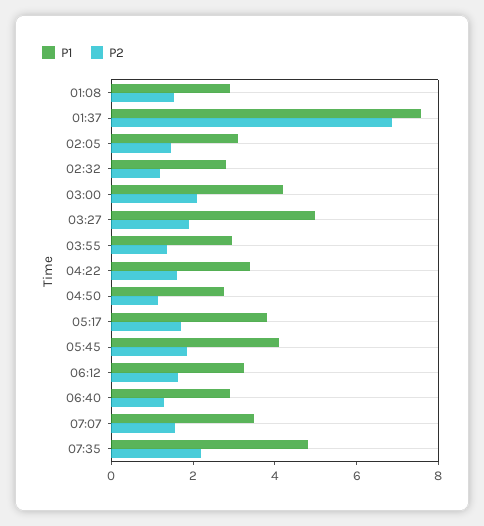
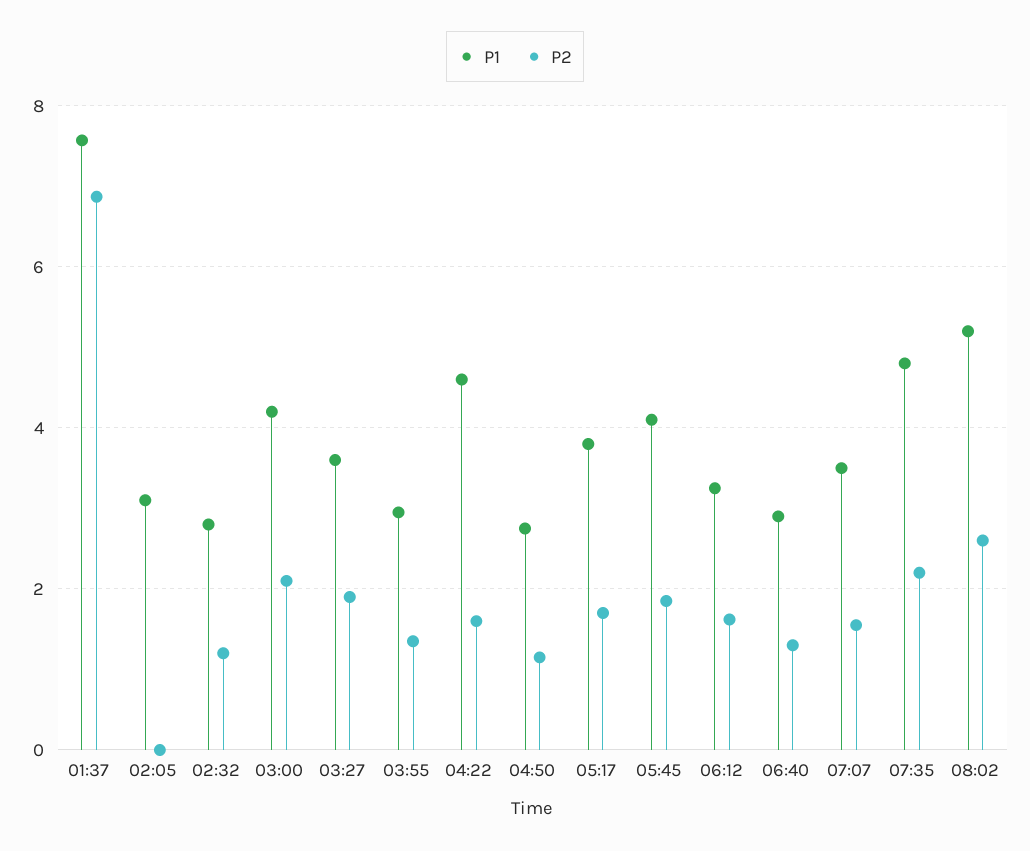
P1, 01:08: 3 -> none
P2, 01:08: 1.5 -> none
P2, 02:05: 1.5 -> 0
P1, 03:27: 5 -> 3.6
P1, 04:22: 3.5 -> 4.6
P1, 08:02: none -> 5.2
P2, 08:02: none -> 2.6

